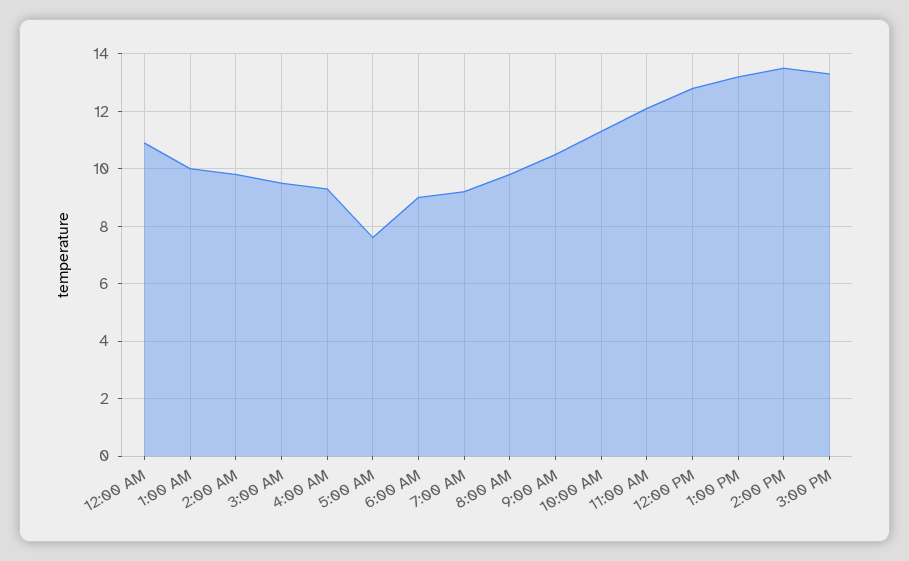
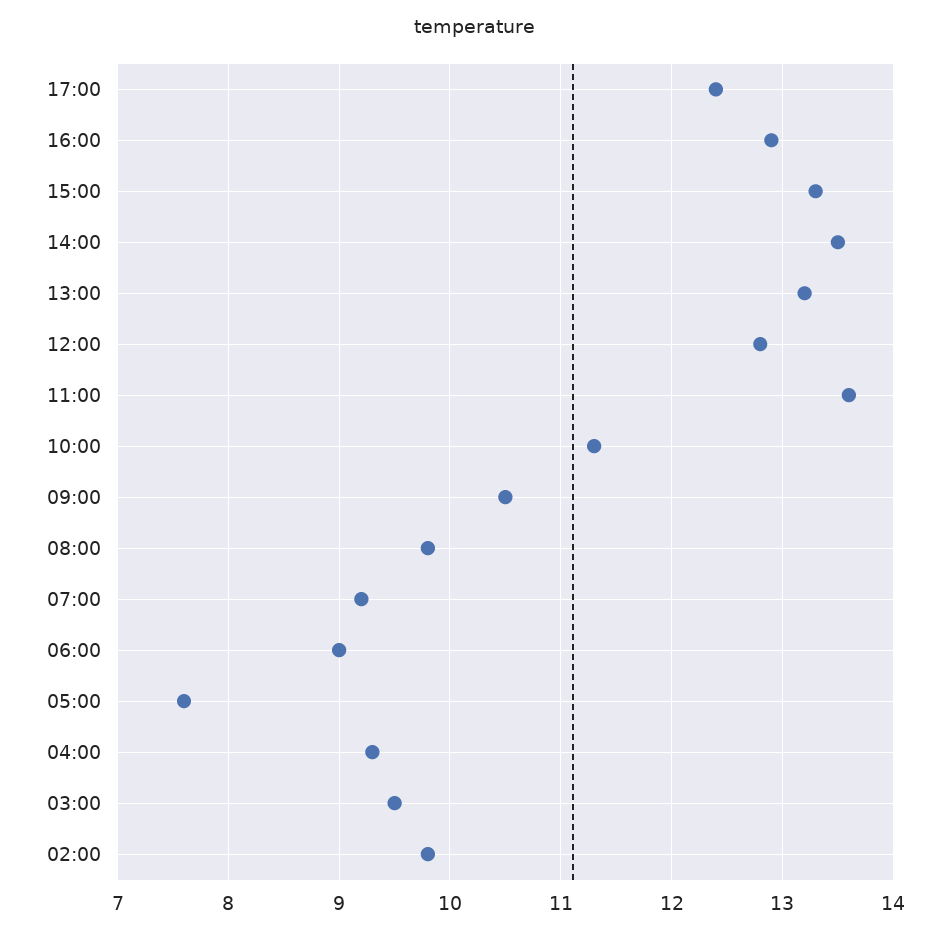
12:00 AM: 11 -> none
1:00 AM: 10 -> none
11:00 AM: 12 -> 13.6
17:00: none -> 12.4
16:00: none -> 12.9

